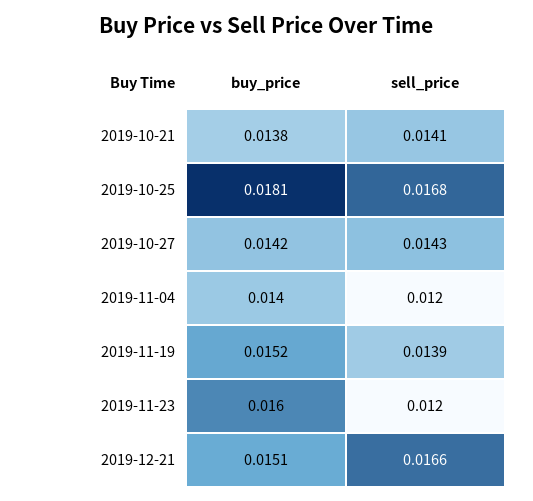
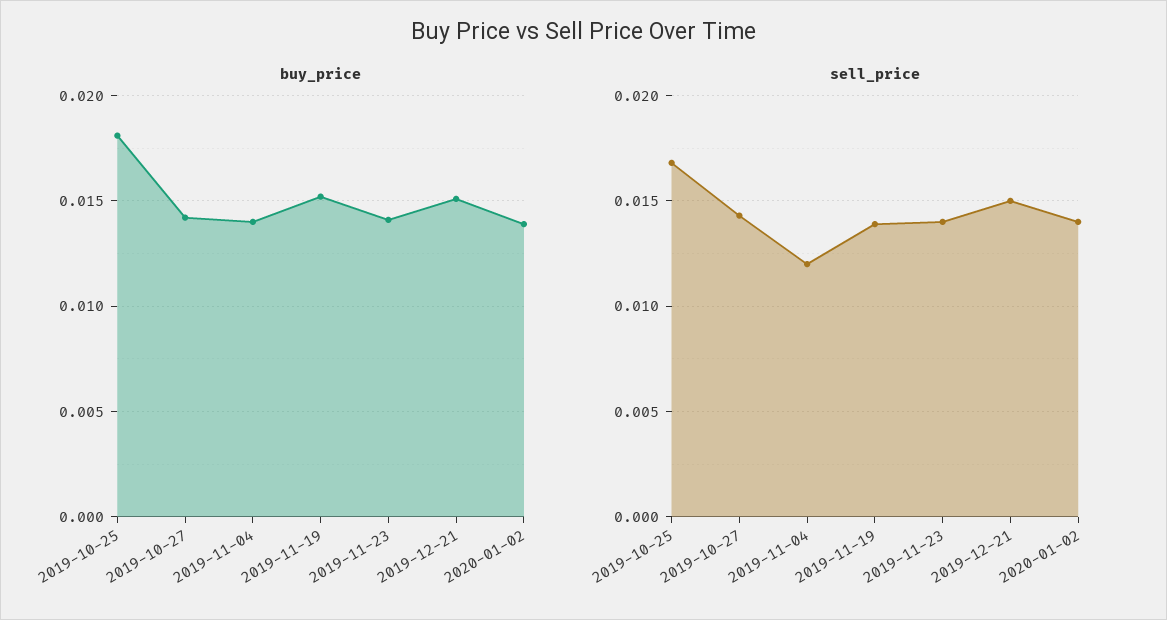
buy_price, 2019-10-21: 0.0138 -> none
sell_price, 2019-10-21: 0.0141 -> none
buy_price, 2019-11-23: 0.016 -> 0.014
sell_price, 2019-11-23: 0.012 -> 0.014
sell_price, 2019-12-21: 0.0166 -> 0.015
buy_price, 2020-01-02: none -> 0.014
sell_price, 2020-01-02: none -> 0.014

